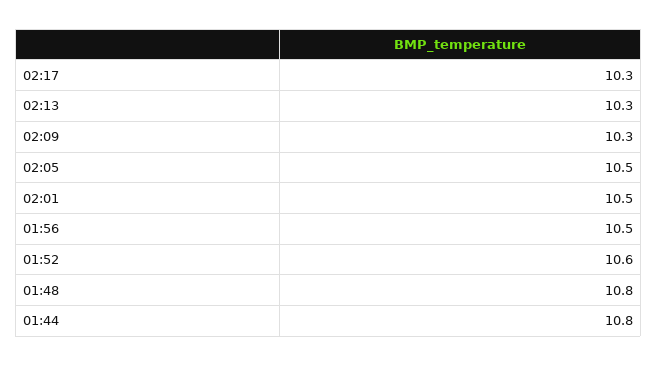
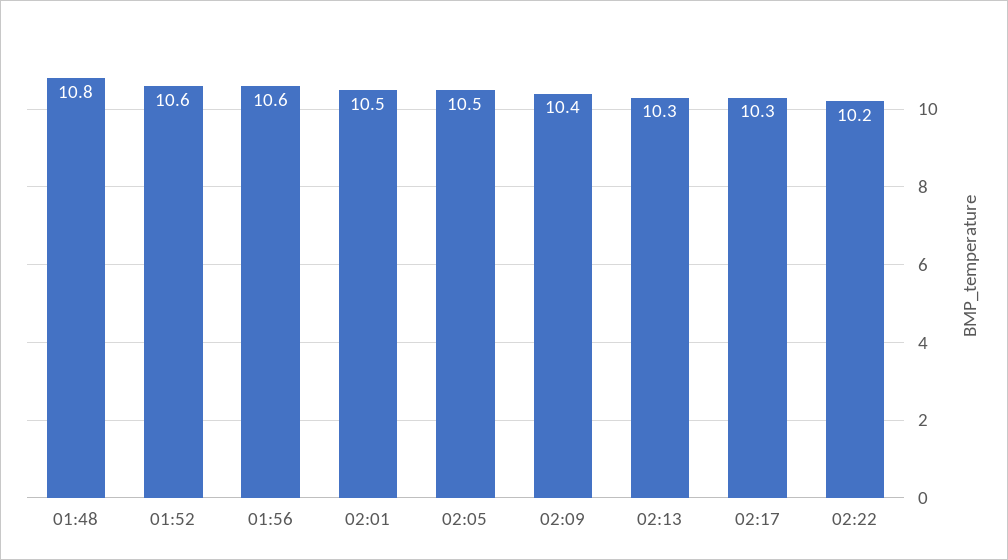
02:09: 10.3 -> 10.4
01:56: 10.5 -> 10.6
01:44: 10.8 -> none
02:22: none -> 10.2

